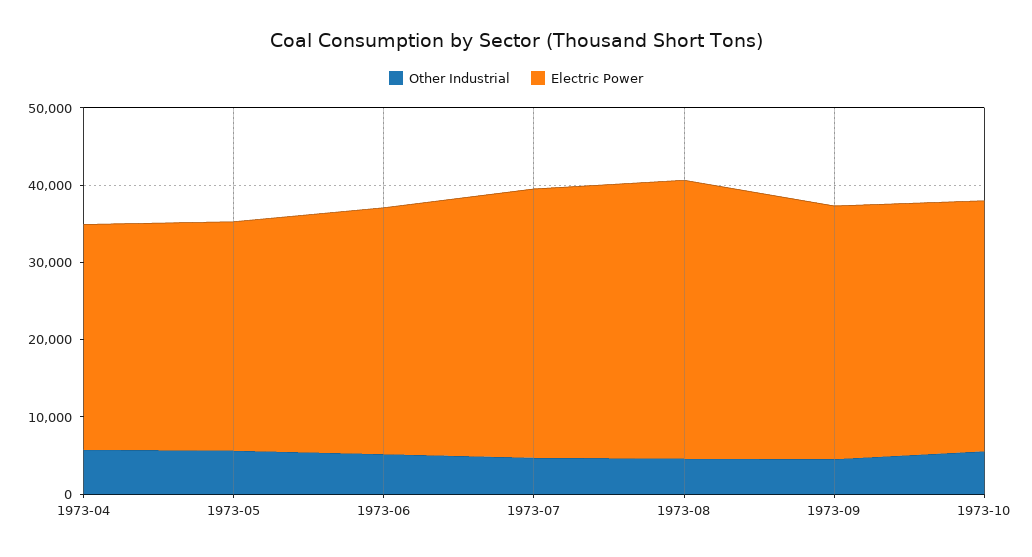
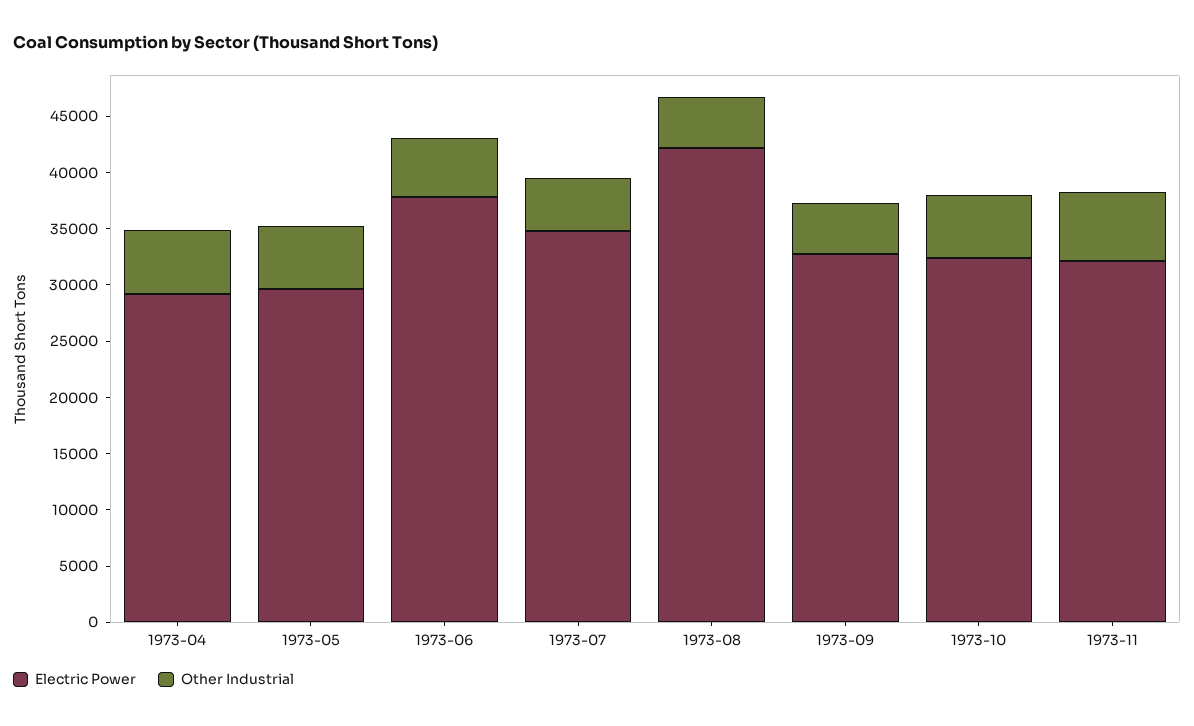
Electric Power, 1973-06: 32000 -> 38000
Electric Power, 1973-08: 36000 -> 42000
Electric Power, 1973-11: none -> 32000
Other Industrial, 1973-11: none -> 6000

